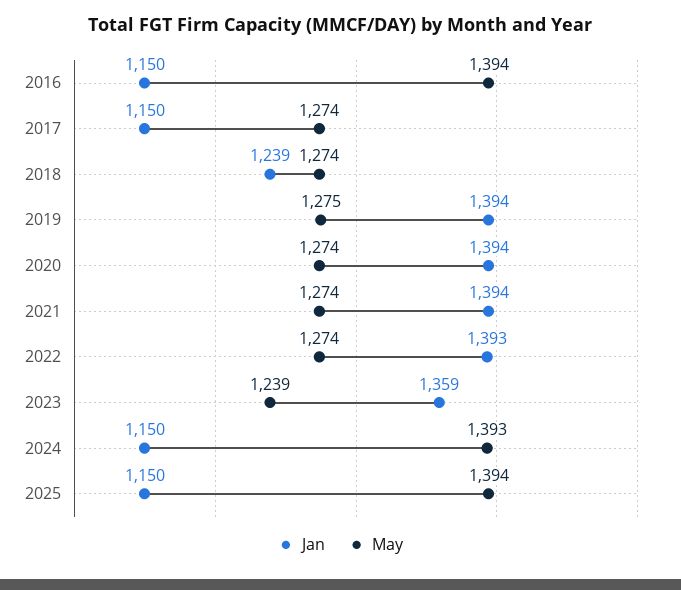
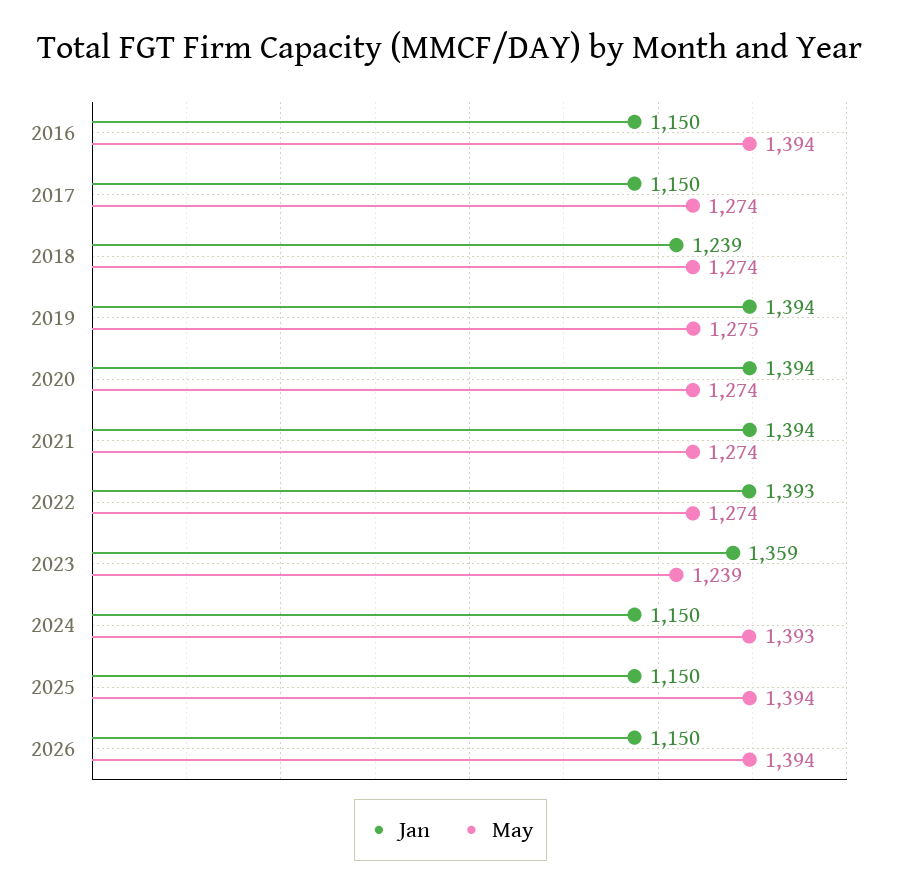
Jan, 2026: none -> 1150
May, 2026: none -> 1394

